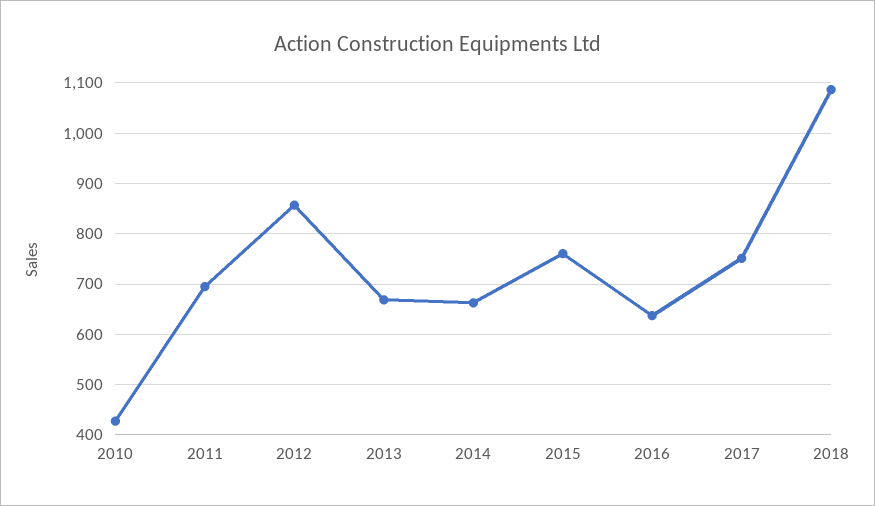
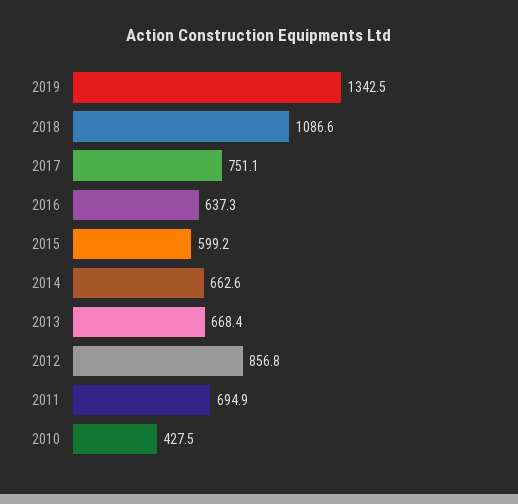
2015: 760 -> 599.2
2019: none -> 1342.5

